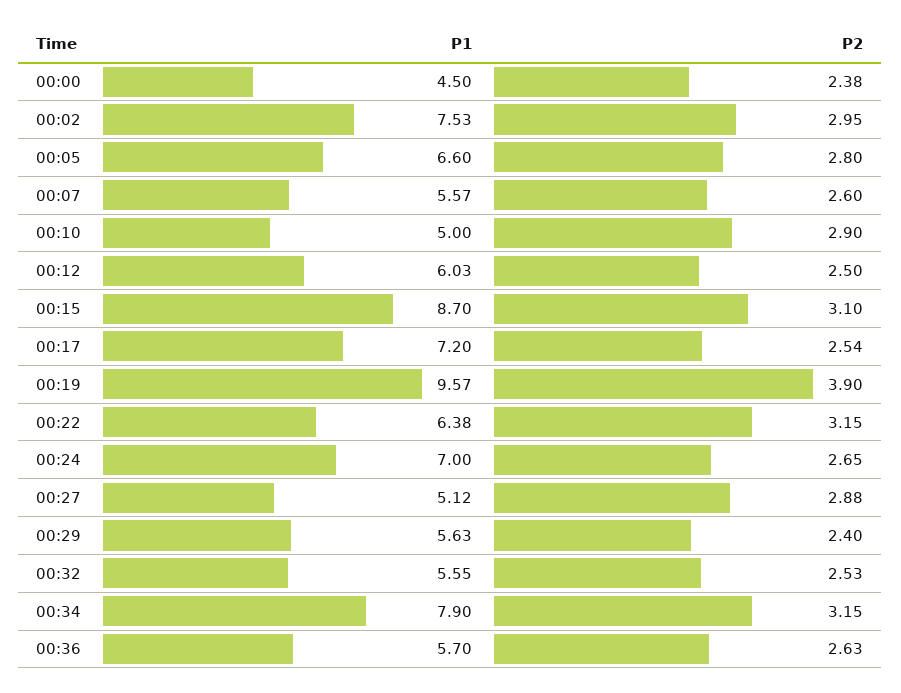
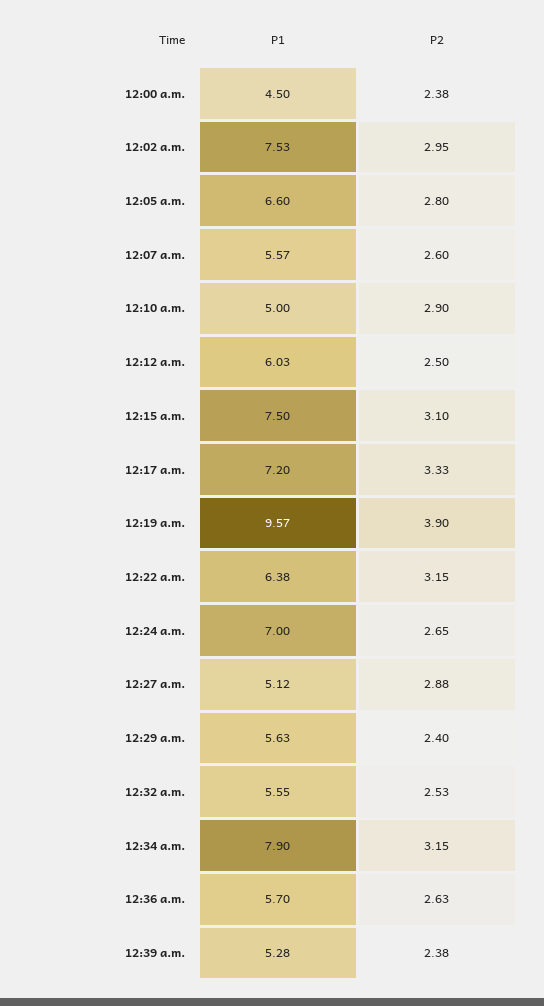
P1, 00:15: 8.7 -> 7.5
P2, 00:17: 2.54 -> 3.33
P1, 12:39 a.m.: none -> 5.28
P2, 12:39 a.m.: none -> 2.38

